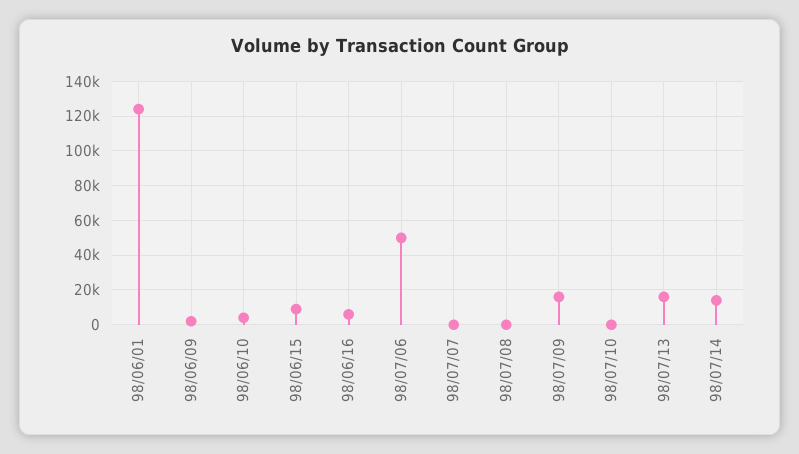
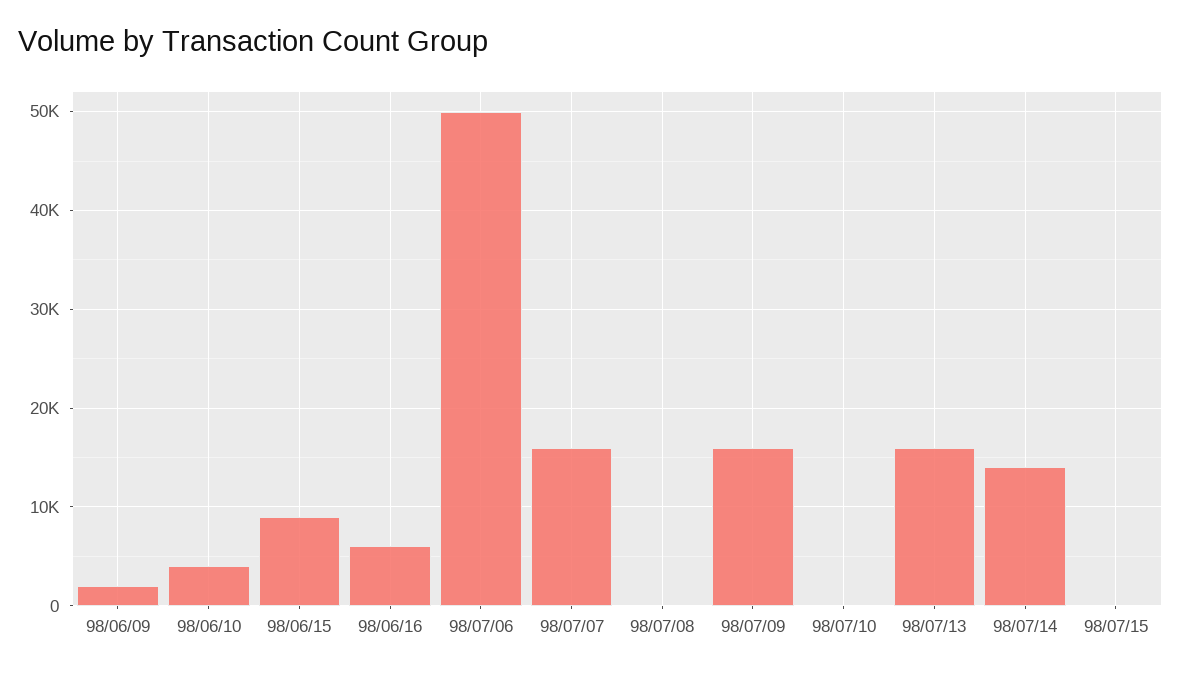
98/06/01: 125000 -> none
98/07/07: 0 -> 16000
98/07/15: none -> 0

